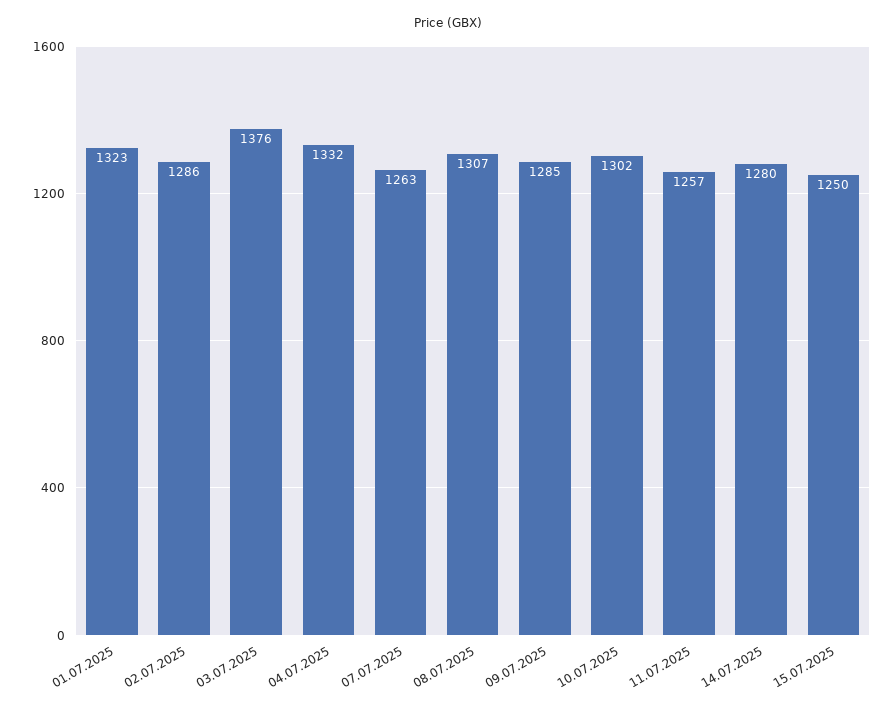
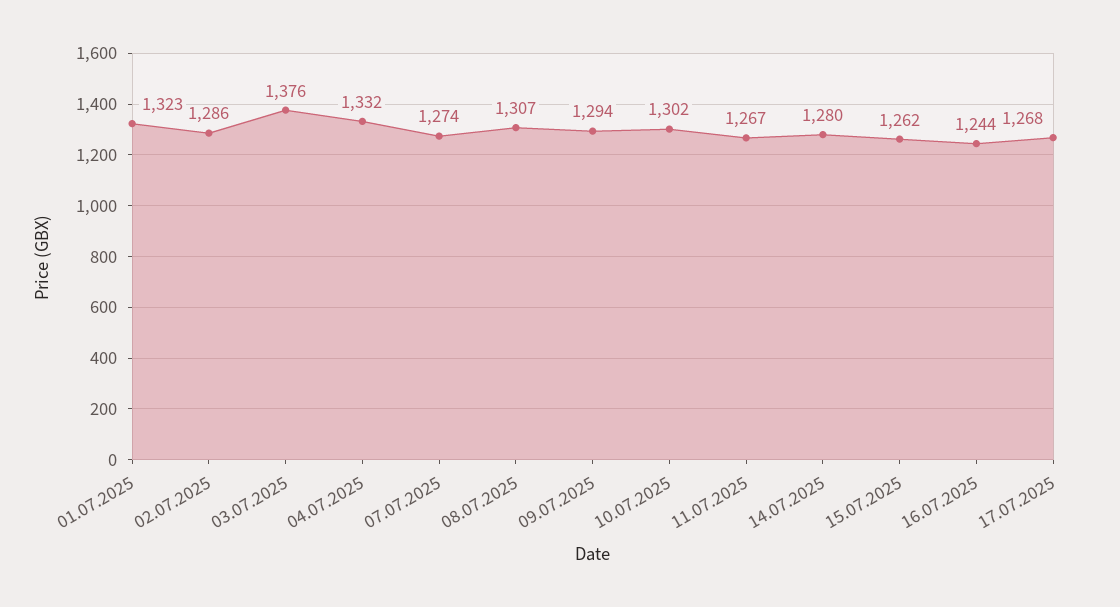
07.07.2025: 1263 -> 1274
09.07.2025: 1285 -> 1294
11.07.2025: 1257 -> 1267
15.07.2025: 1250 -> 1262
16.07.2025: none -> 1244
17.07.2025: none -> 1268

